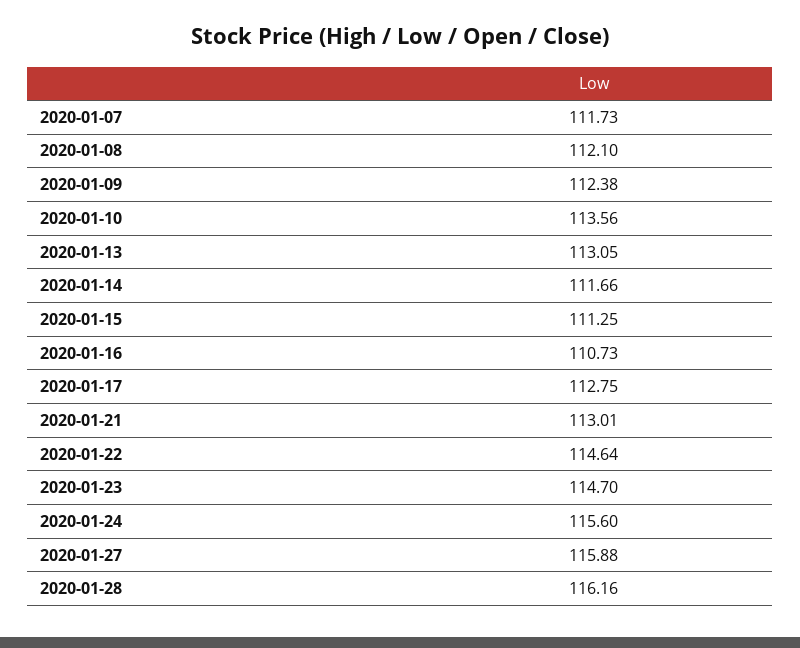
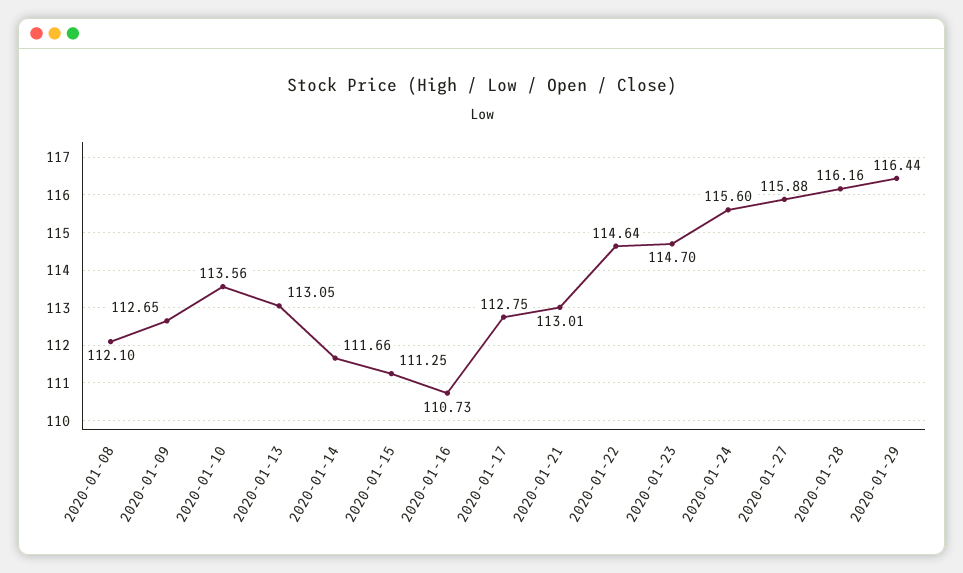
2020-01-07: 111.73 -> none
2020-01-09: 112.38 -> 112.65
2020-01-29: none -> 116.44

